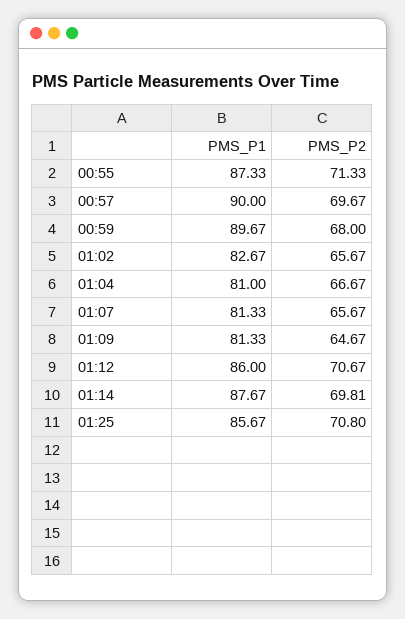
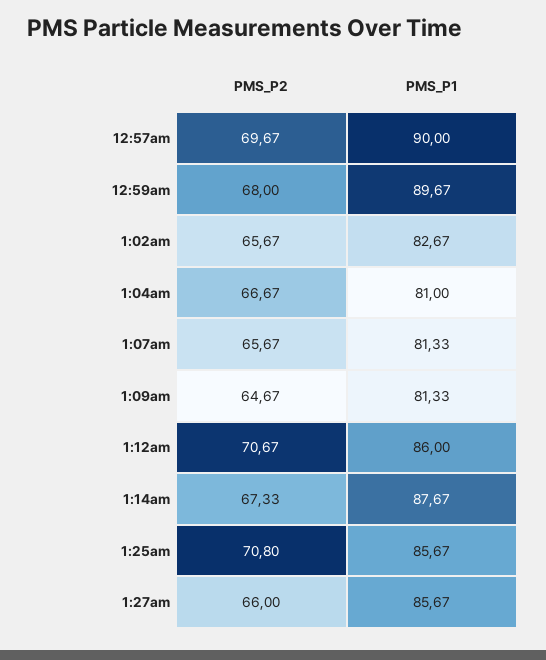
PMS_P1, 00:55: 87.33 -> none
PMS_P2, 00:55: 71.33 -> none
PMS_P2, 01:14: 69.81 -> 67.33
PMS_P2, 1:27am: none -> 66
PMS_P1, 1:27am: none -> 85.67

